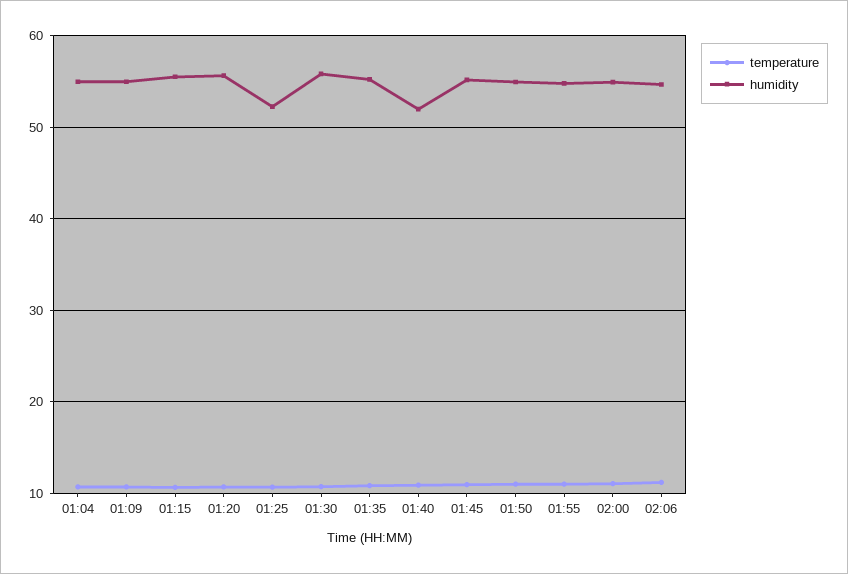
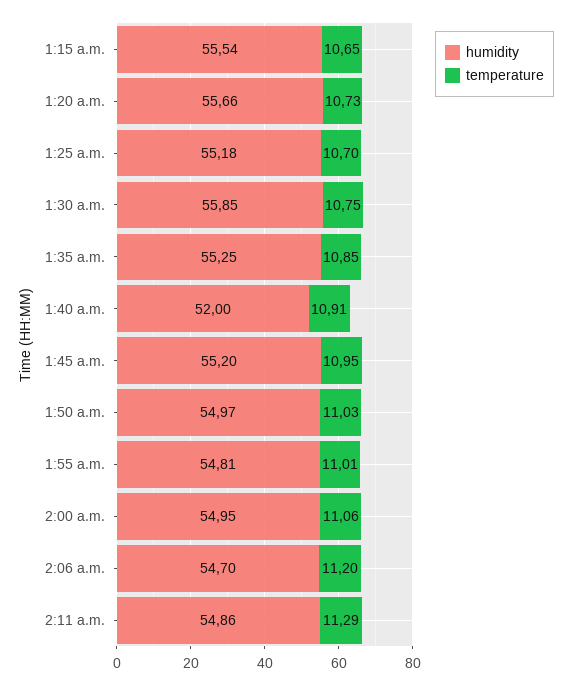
temperature, 01:04: 11 -> none
humidity, 01:04: 55 -> none
temperature, 01:09: 11 -> none
humidity, 01:09: 55 -> none
humidity, 01:25: 52 -> 55.18
humidity, 2:11 a.m.: none -> 54.86
temperature, 2:11 a.m.: none -> 11.29

